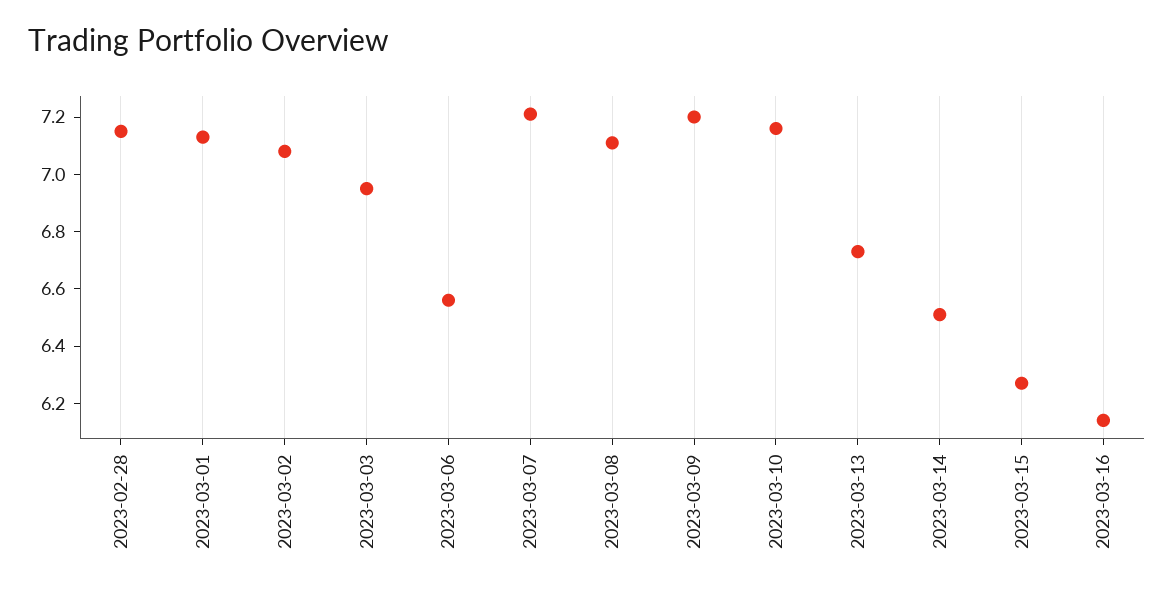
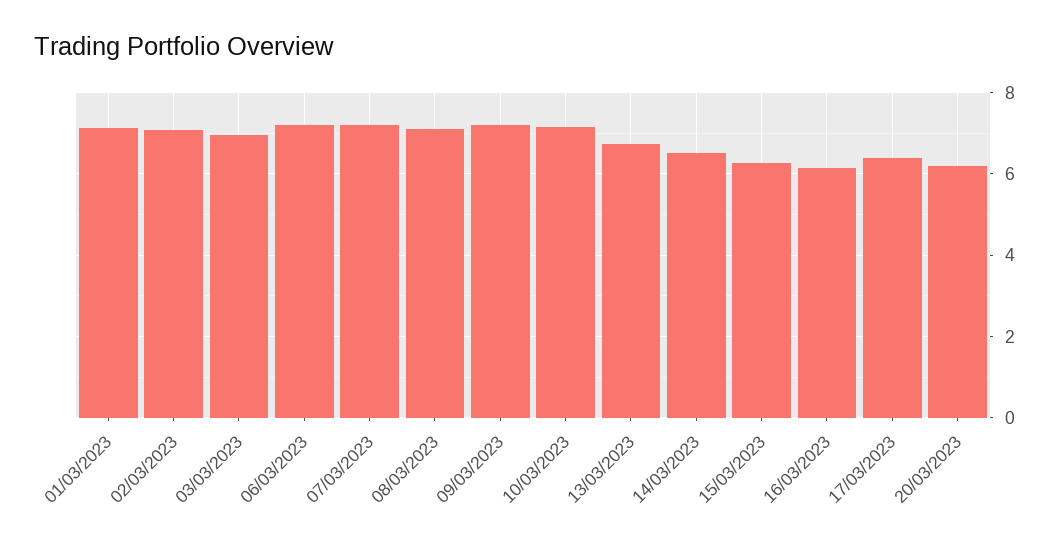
2023-02-28: 7.15 -> none
2023-03-06: 6.55 -> 7.2
17/03/2023: none -> 6.4
20/03/2023: none -> 6.2

